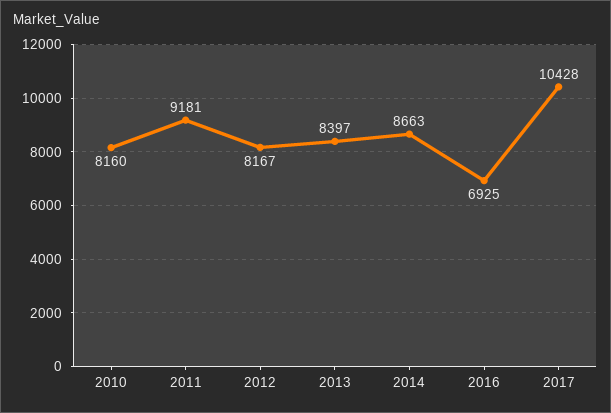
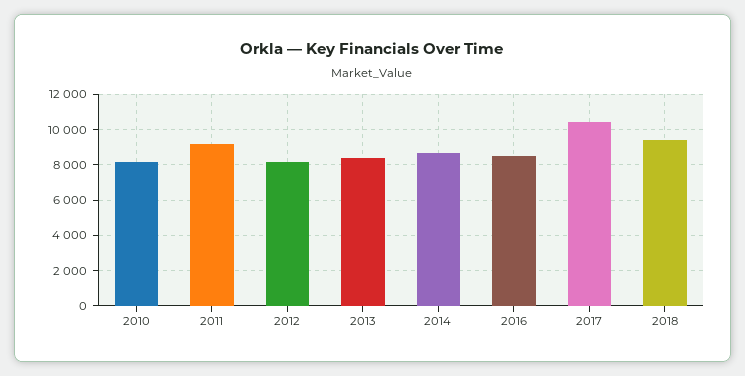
2016: 6925 -> 8500
2018: none -> 9500

